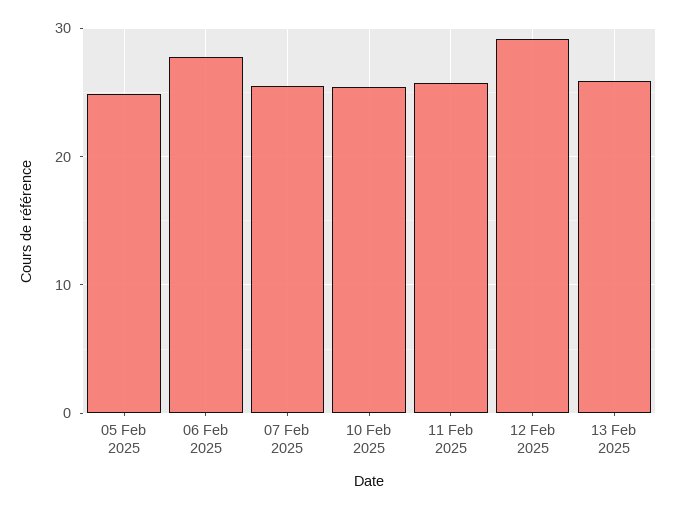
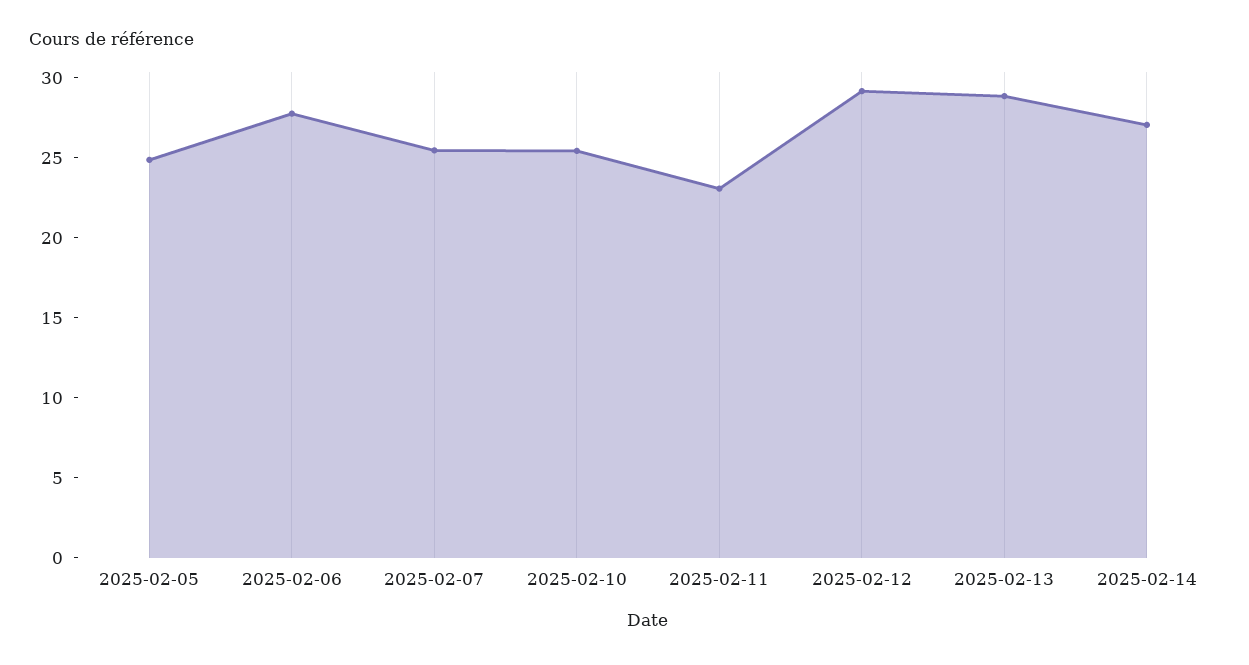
11 Feb 2025: 26 -> 23
13 Feb 2025: 26 -> 29
2025-02-14: none -> 27

